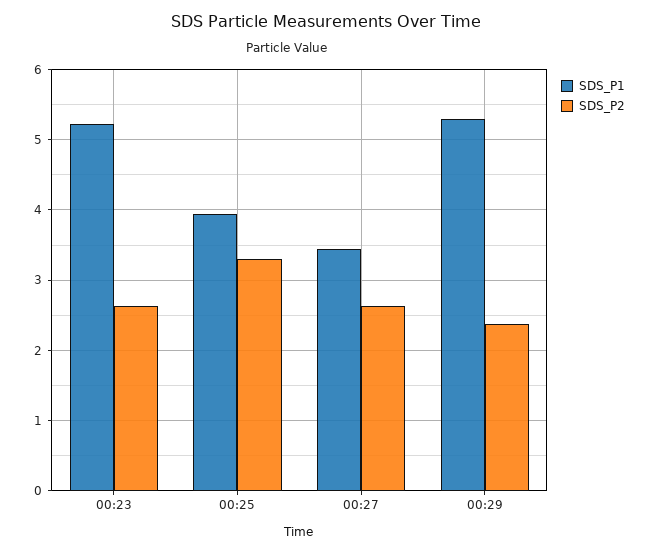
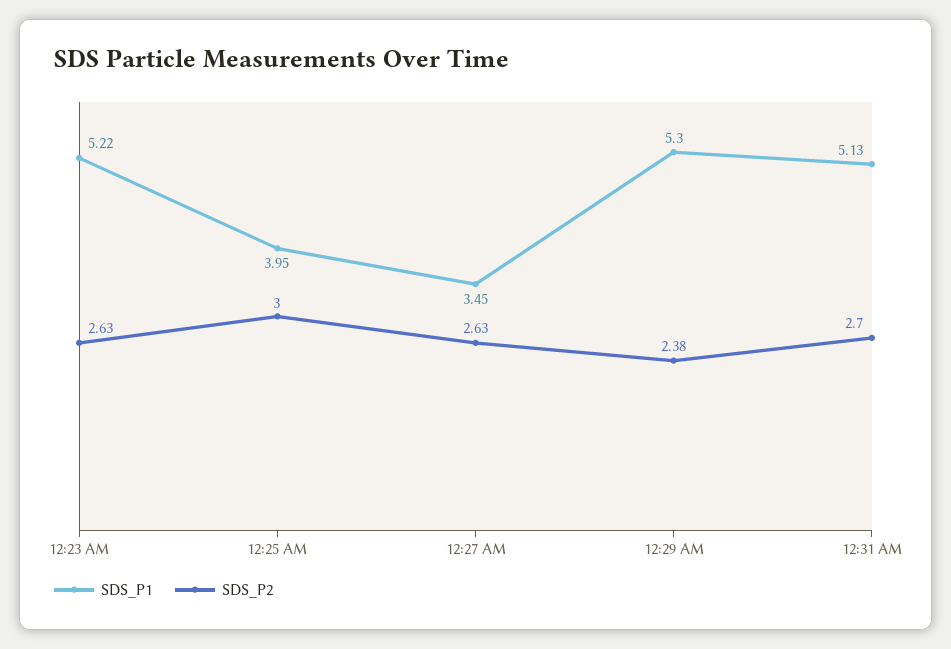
SDS_P2, 00:25: 3.3 -> 3
SDS_P1, 12:31 AM: none -> 5.13
SDS_P2, 12:31 AM: none -> 2.7

